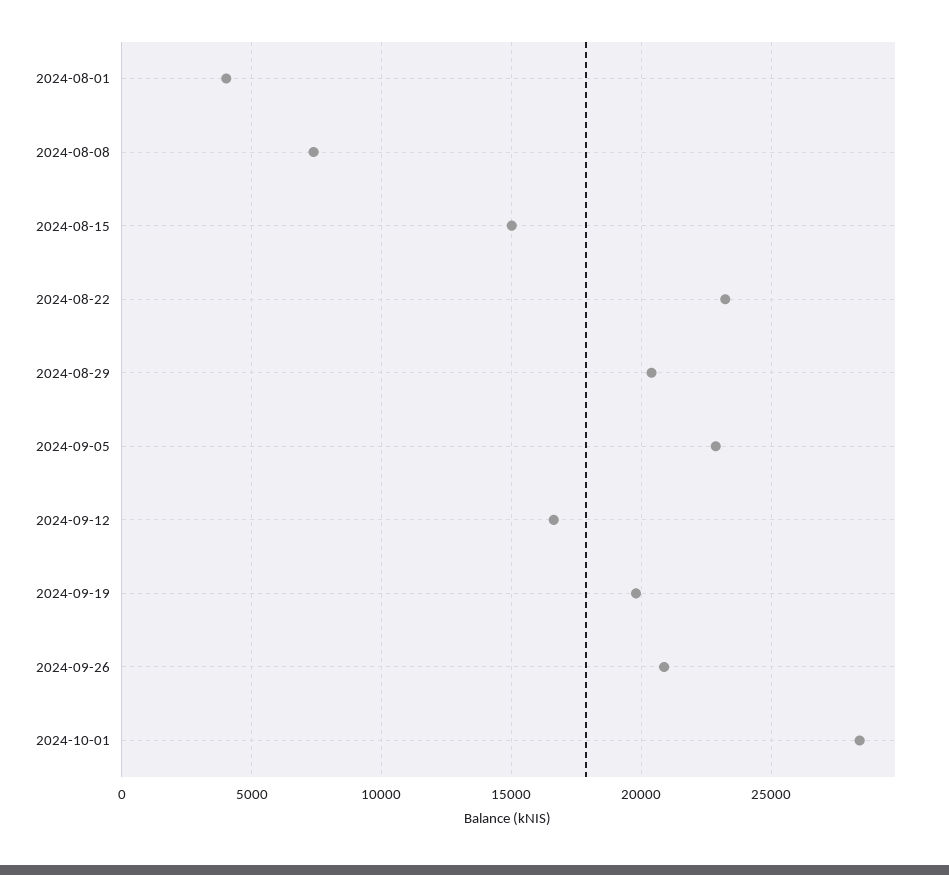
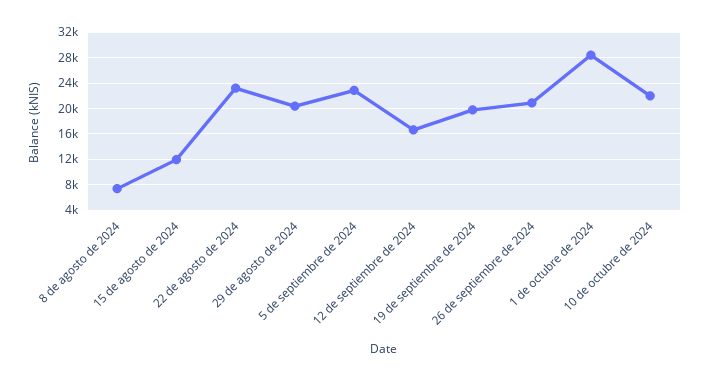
2024-08-01: 4000 -> none
2024-08-15: 15000 -> 12000
10 de octubre de 2024: none -> 22000

